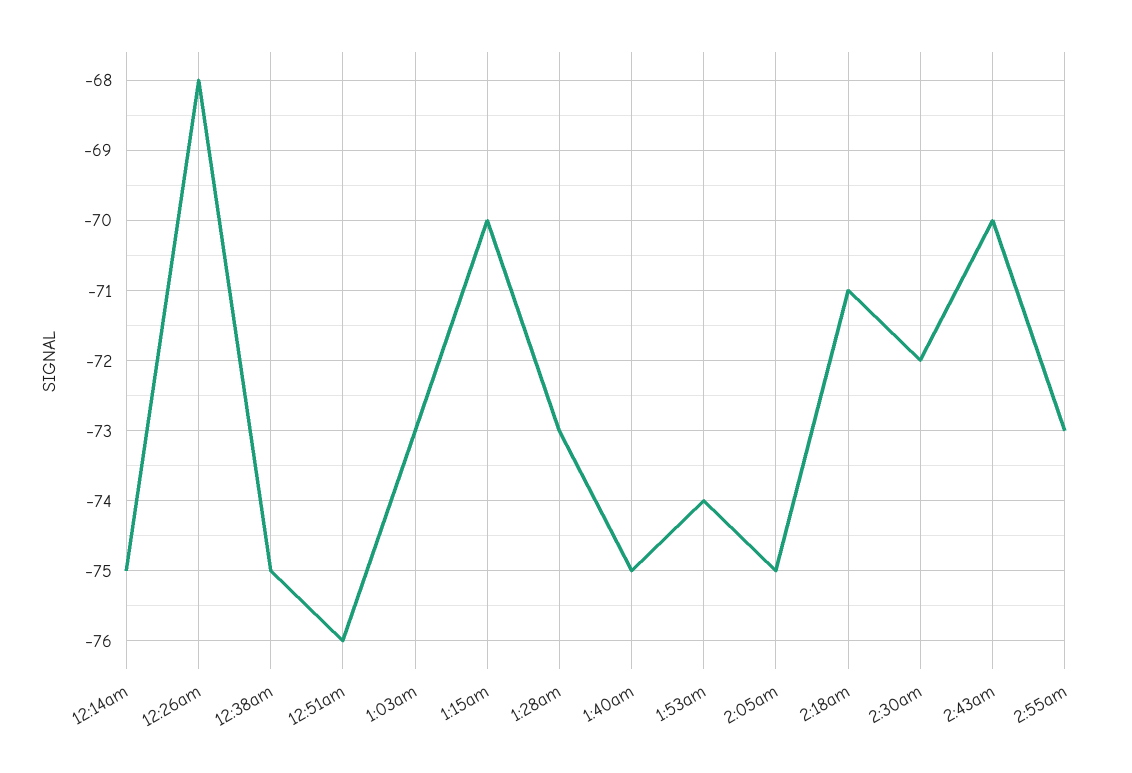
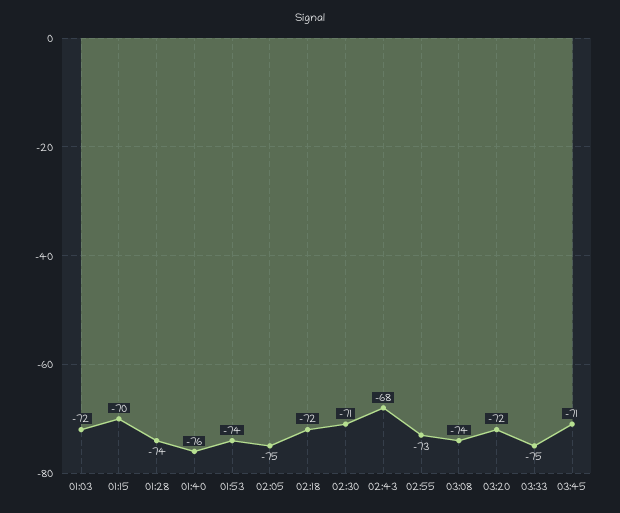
12:14am: -75 -> none
12:26am: -68 -> none
12:38am: -75 -> none
12:51am: -76 -> none
1:03am: -73 -> -72
1:28am: -73 -> -74
1:40am: -75 -> -76
2:18am: -71 -> -72
2:30am: -72 -> -71
2:43am: -70 -> -68
03:08: none -> -74
03:20: none -> -72
03:33: none -> -75
03:45: none -> -71

